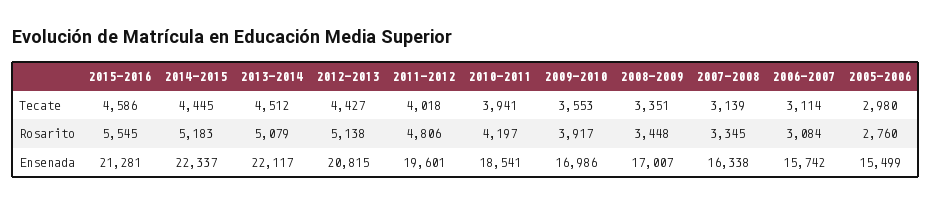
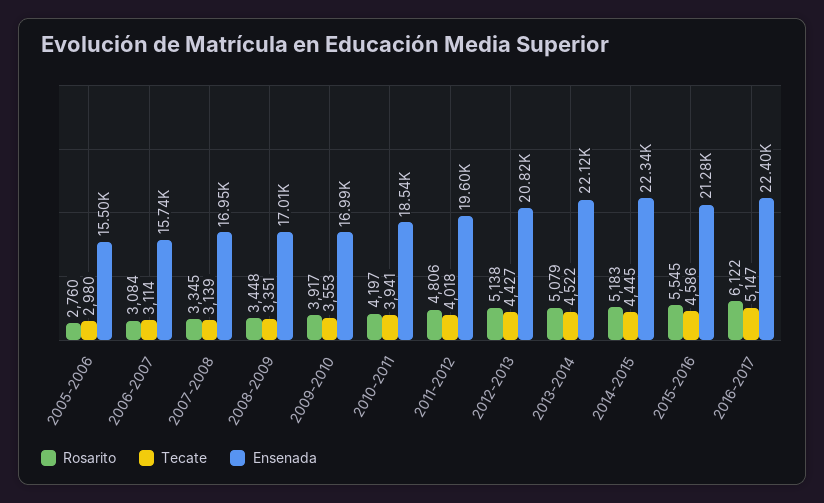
Tecate, 2013-2014: 4512 -> 4522
Ensenada, 2007-2008: 16338 -> 16950
Rosarito, 2016-2017: none -> 6122
Tecate, 2016-2017: none -> 5147
Ensenada, 2016-2017: none -> 22400

